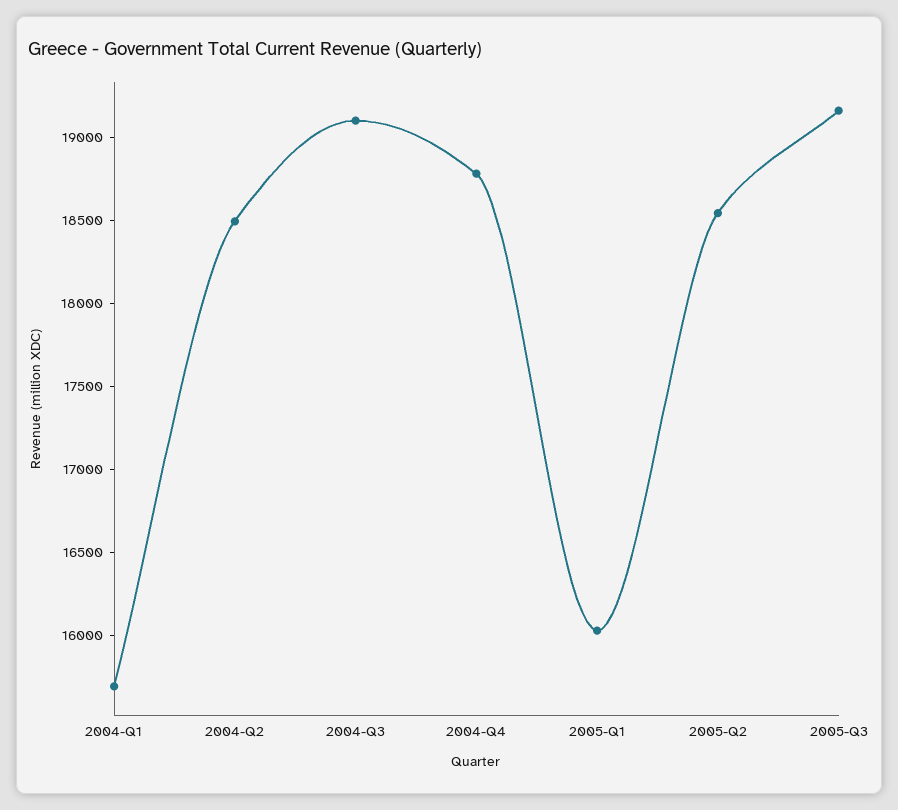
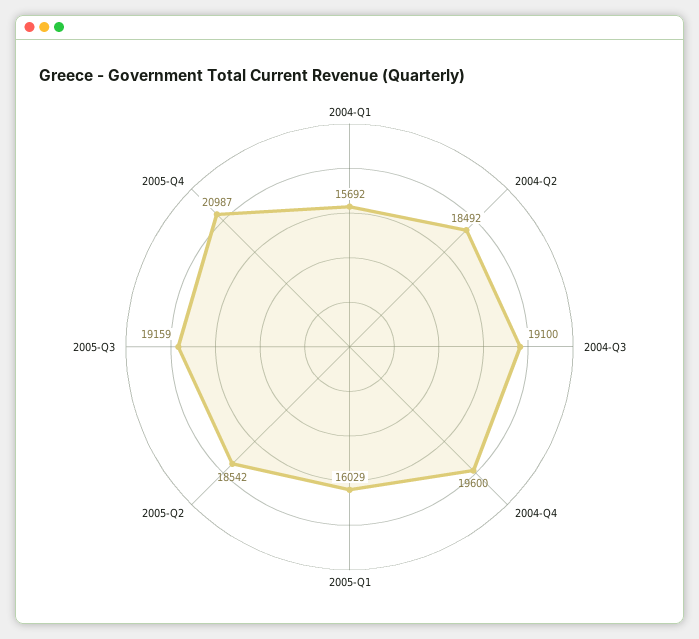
2004-Q4: 18800 -> 19600
2005-Q4: none -> 20987

